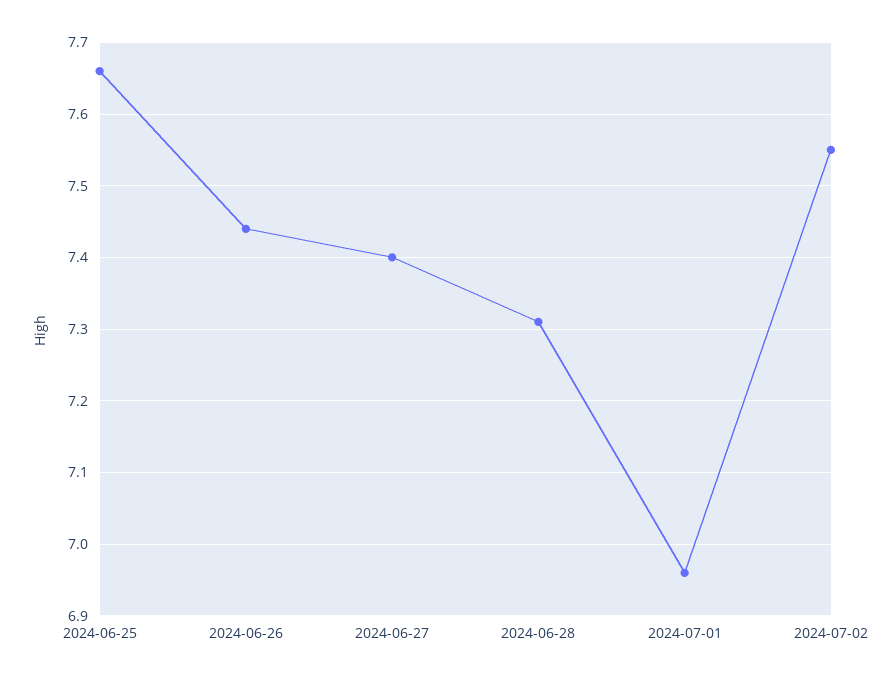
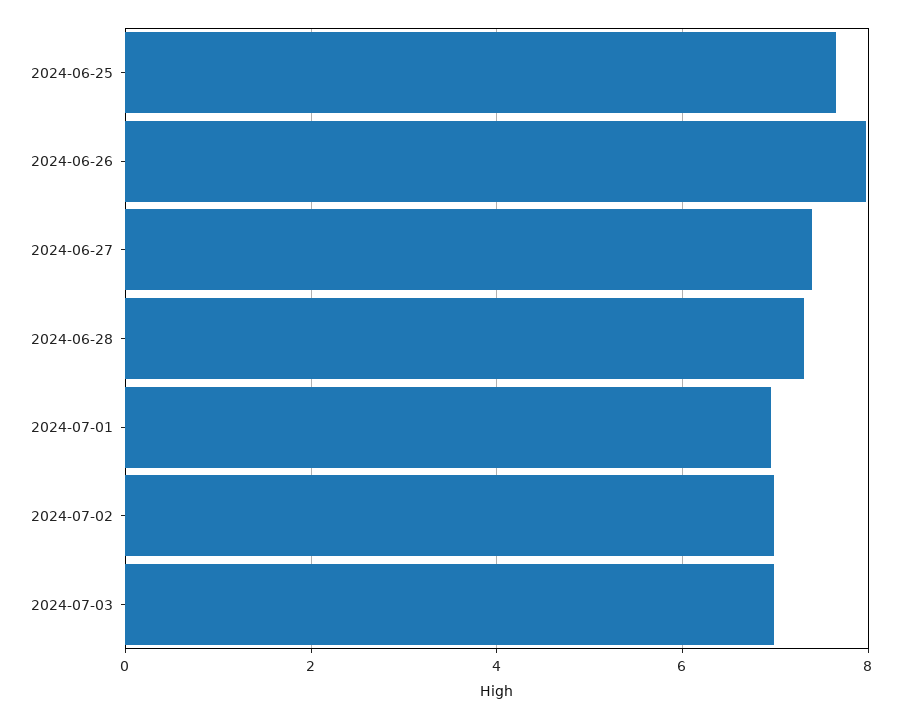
2024-06-26: 7.44 -> 8
2024-07-02: 7.55 -> 7
2024-07-03: none -> 7

